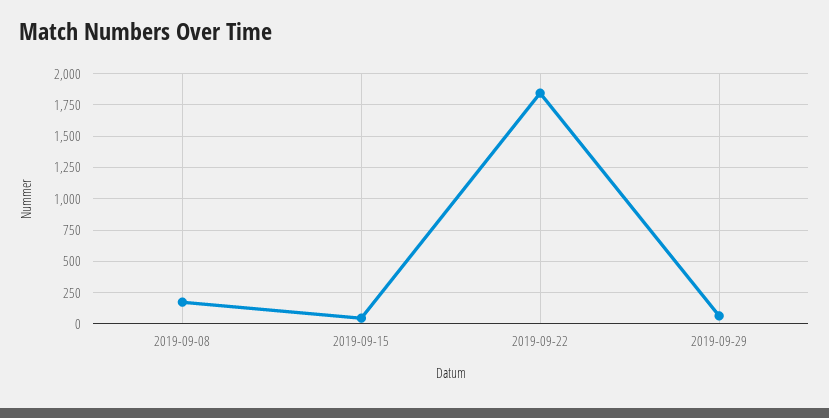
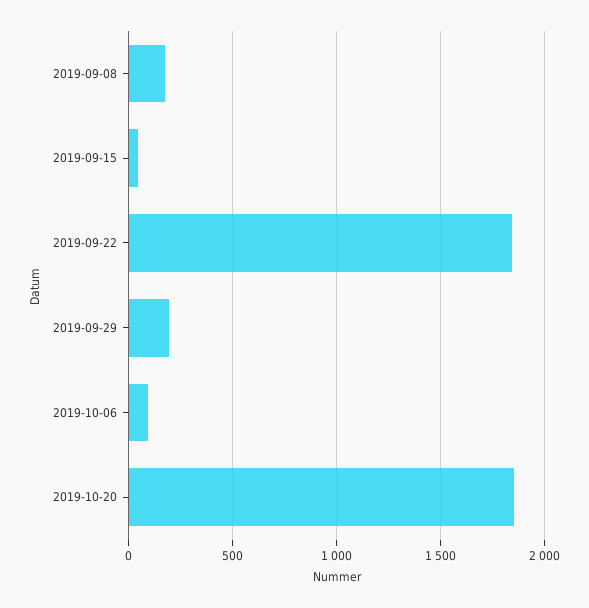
2019-09-29: 50 -> 200
2019-10-06: none -> 100
2019-10-20: none -> 1850

